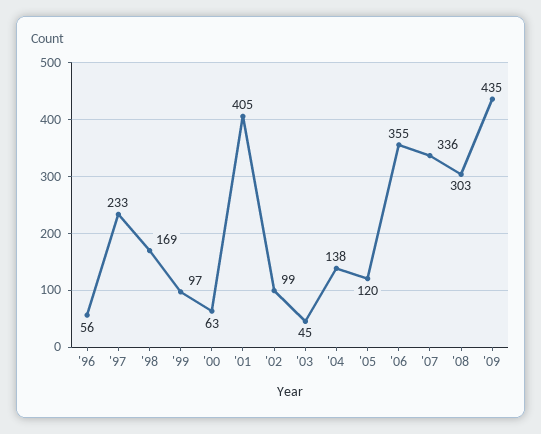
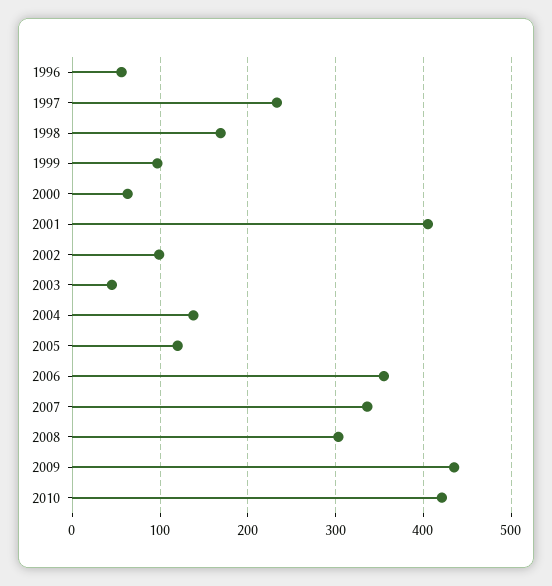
2010: none -> 420

